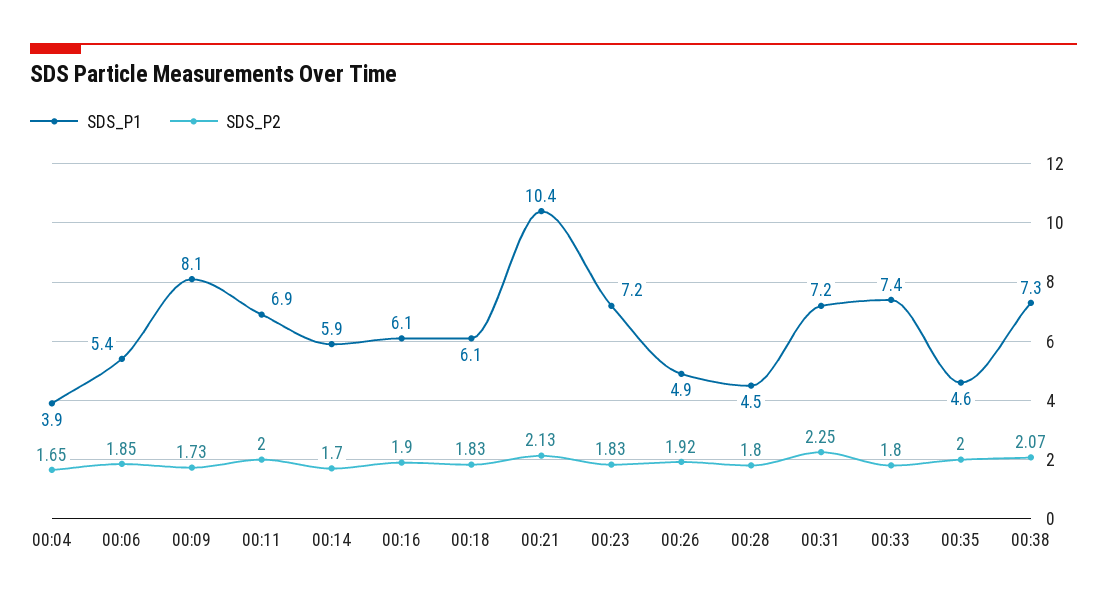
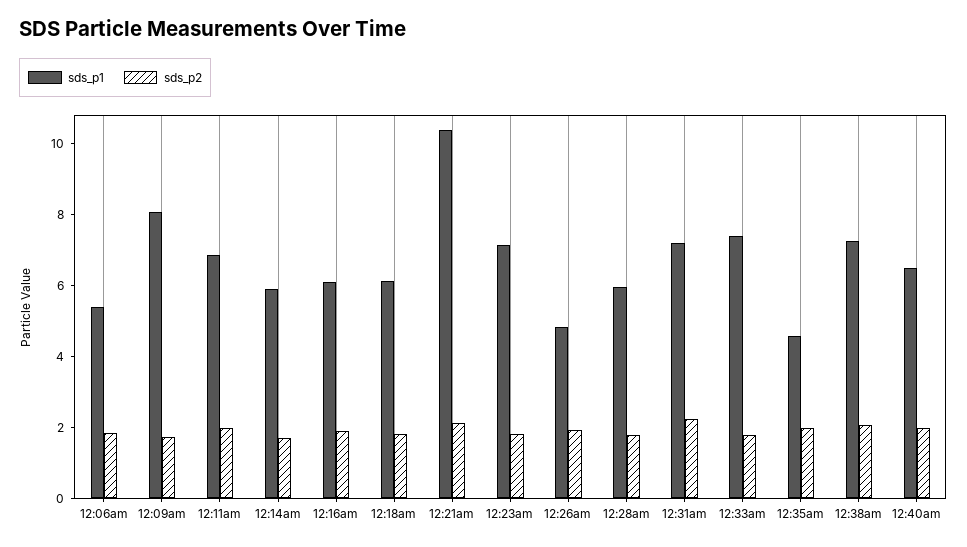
SDS_P1, 00:04: 3.9 -> none
SDS_P2, 00:04: 1.65 -> none
SDS_P1, 00:28: 4.5 -> 6
SDS_P1, 12:40am: none -> 6.5
SDS_P2, 12:40am: none -> 2

